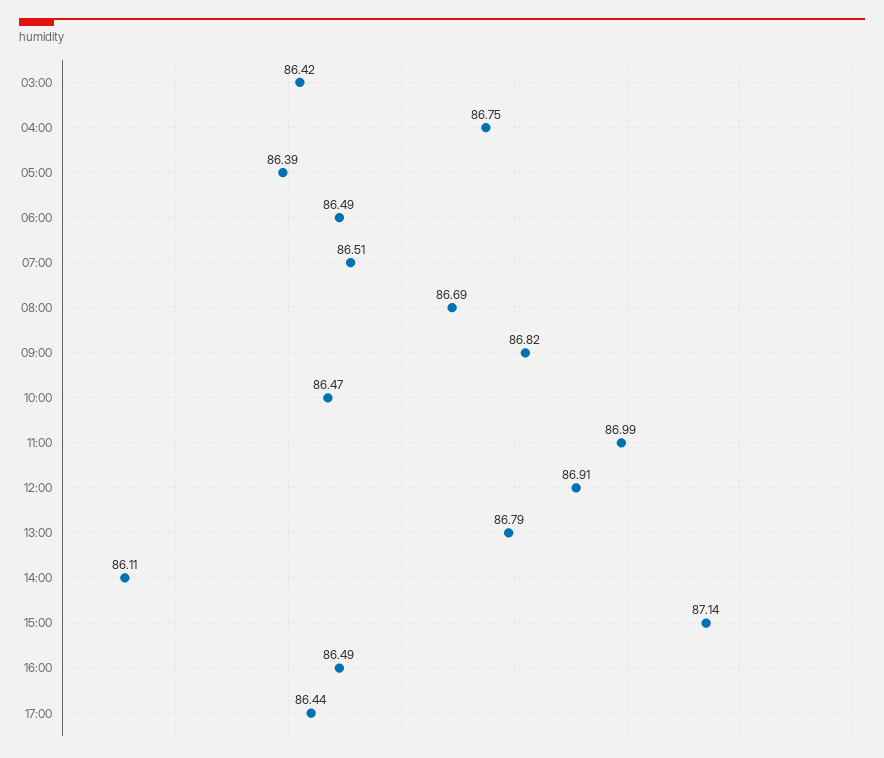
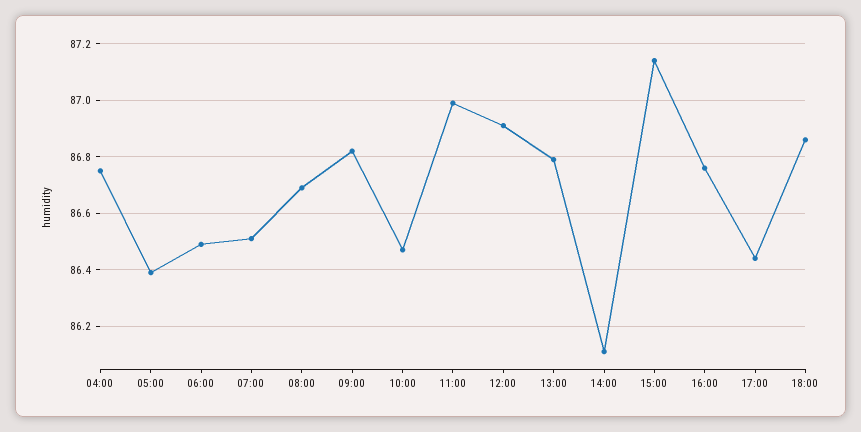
03:00: 86.42 -> none
16:00: 86.49 -> 86.75
18:00: none -> 86.85

